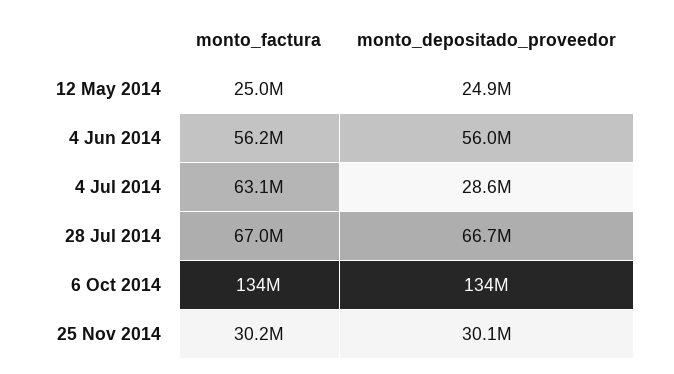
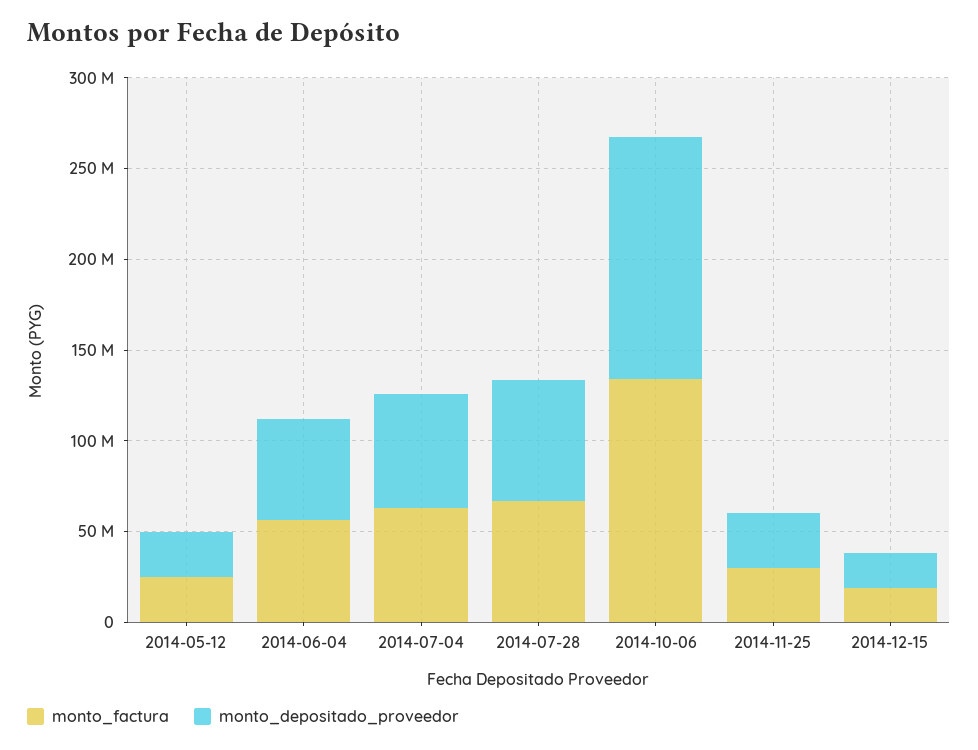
monto_depositado_proveedor, 4 Jul 2014: 28600000 -> 60000000
monto_factura, 2014-12-15: none -> 20000000
monto_depositado_proveedor, 2014-12-15: none -> 20000000

